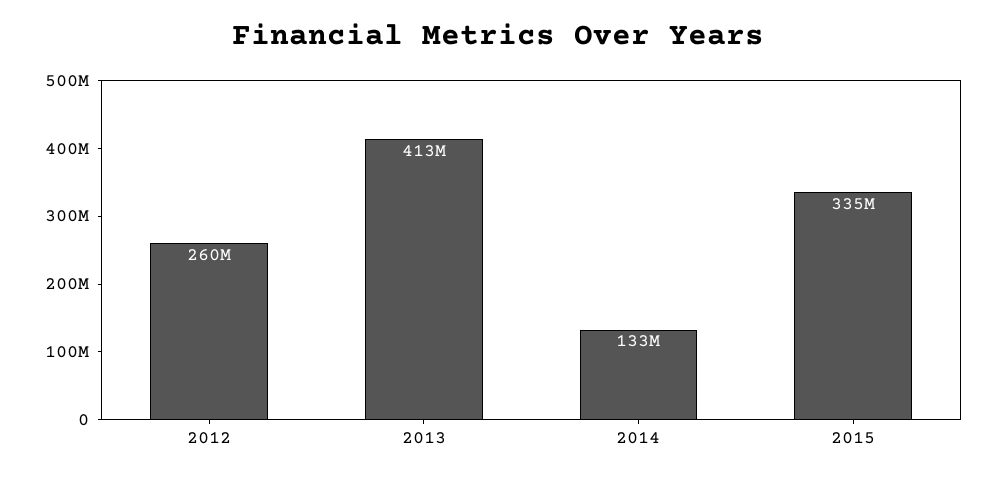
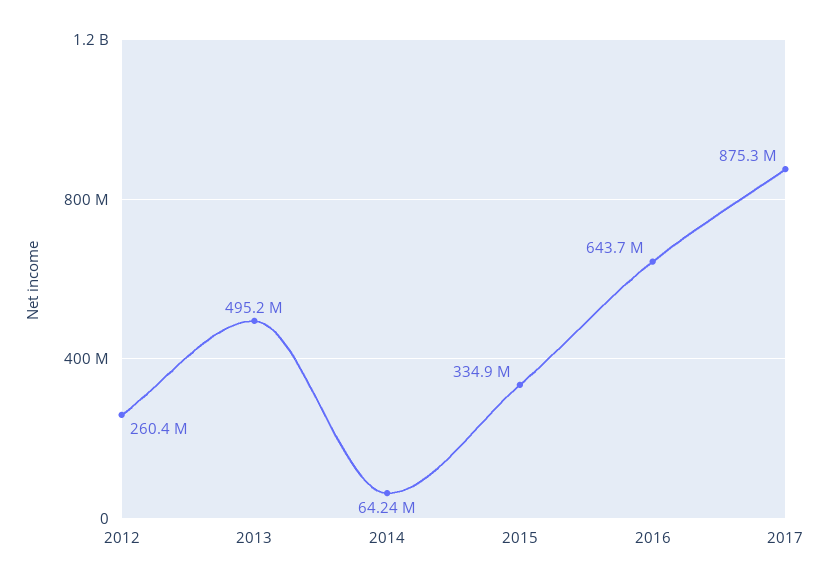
2013: 413000000 -> 495200000
2014: 133000000 -> 64240000
2016: none -> 643700000
2017: none -> 875300000

